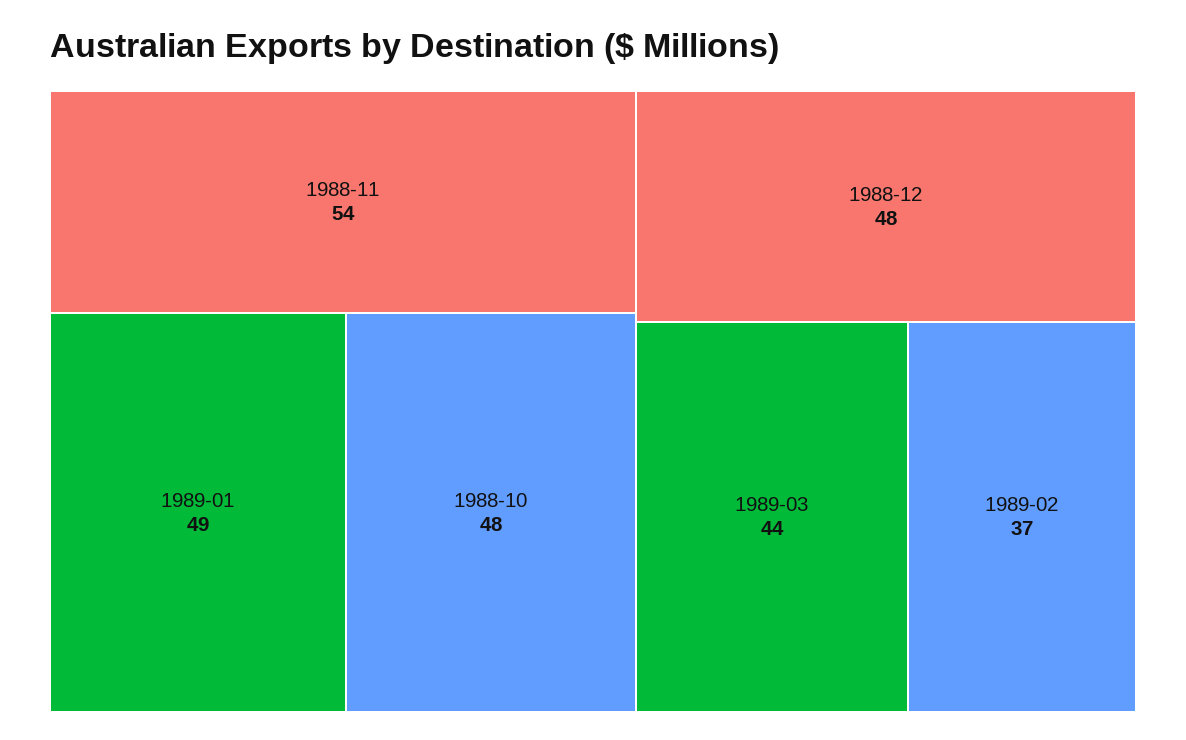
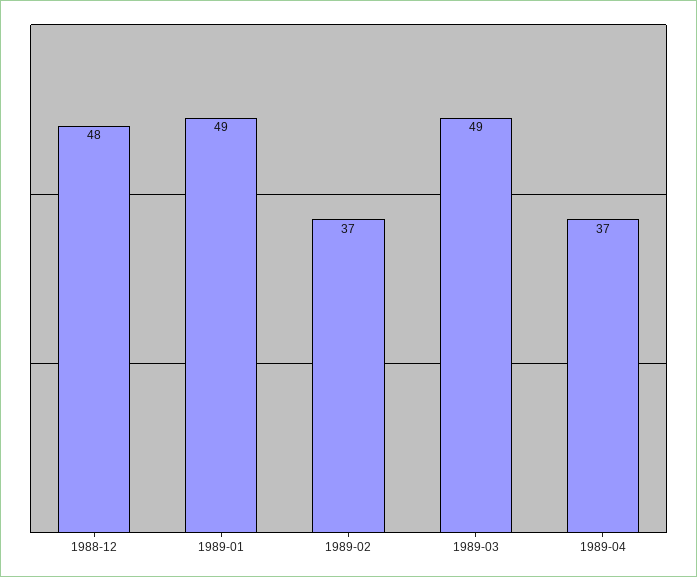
1988-11: 54 -> none
1988-10: 48 -> none
1989-03: 44 -> 49
1989-04: none -> 37

